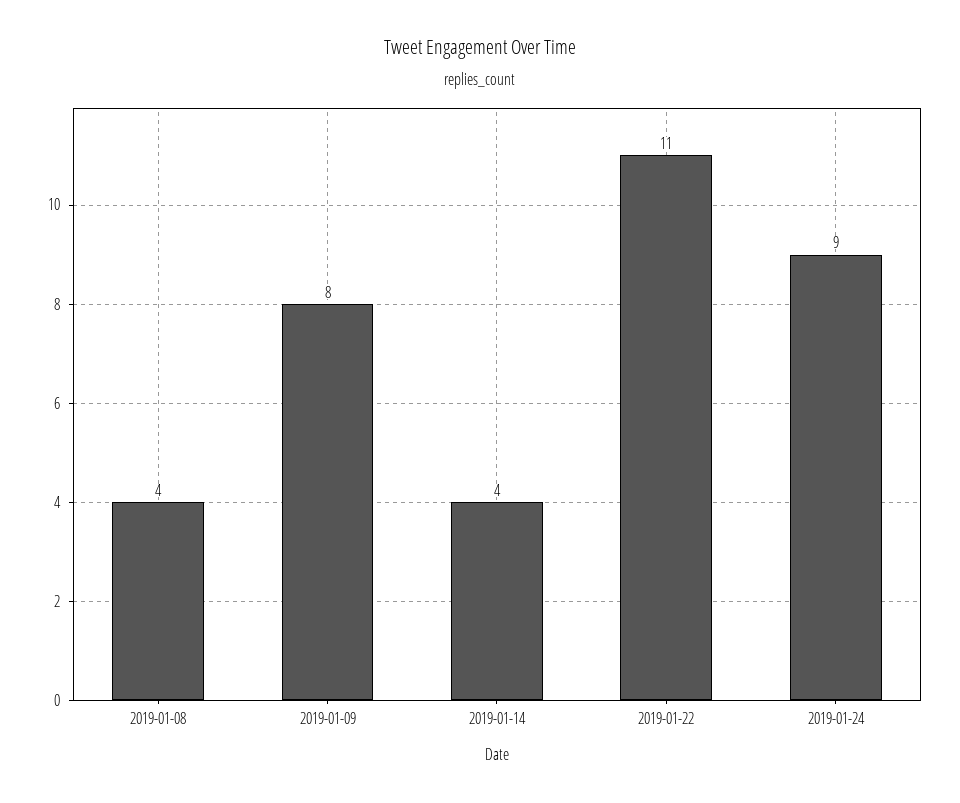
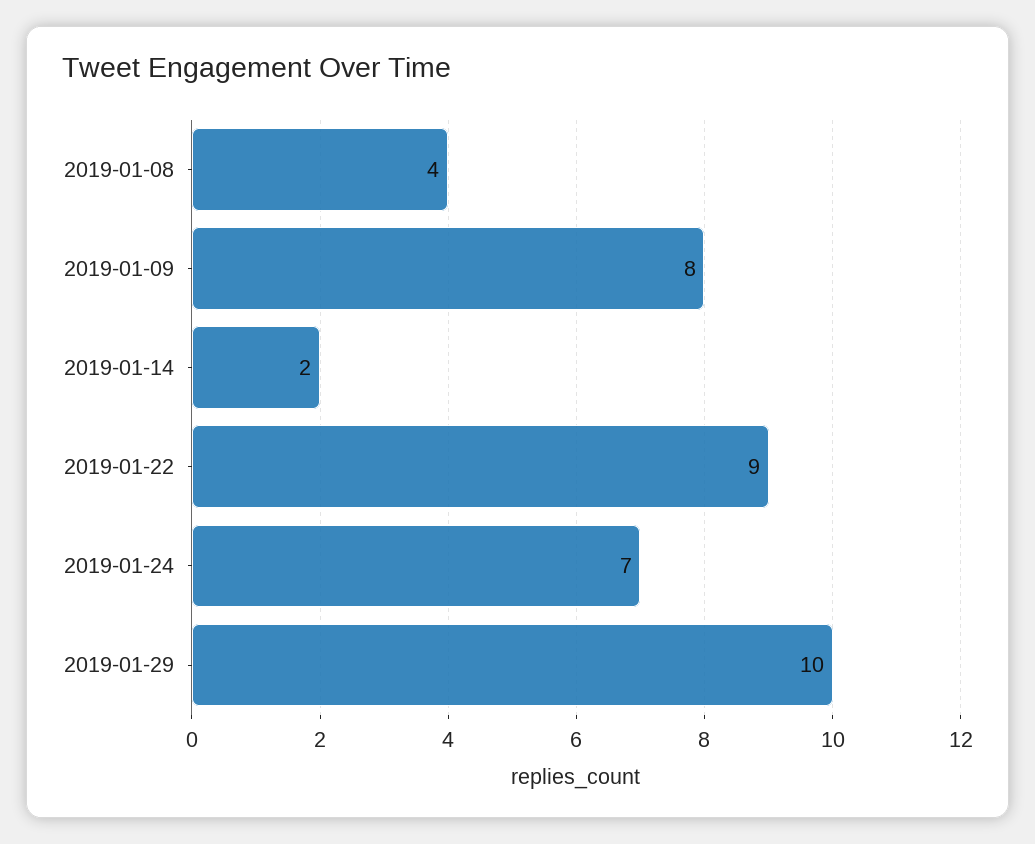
2019-01-14: 4 -> 2
2019-01-22: 11 -> 9
2019-01-24: 9 -> 7
2019-01-29: none -> 10

